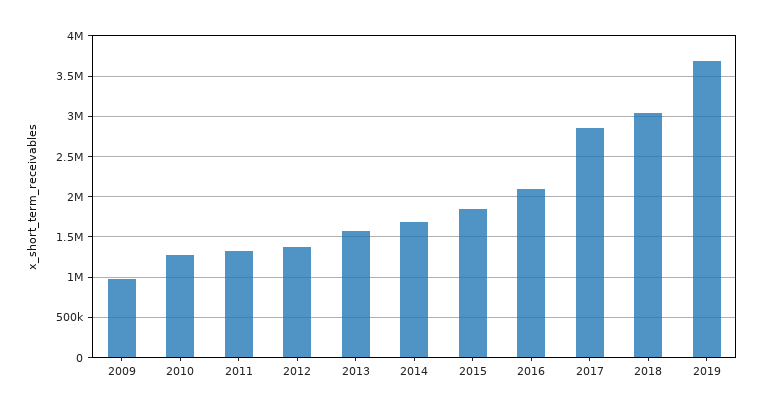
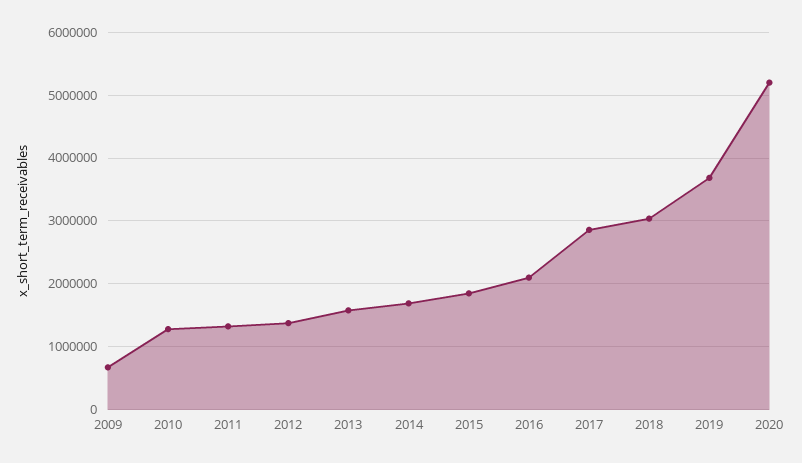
2009: 1000000 -> 700000
2020: none -> 5200000

